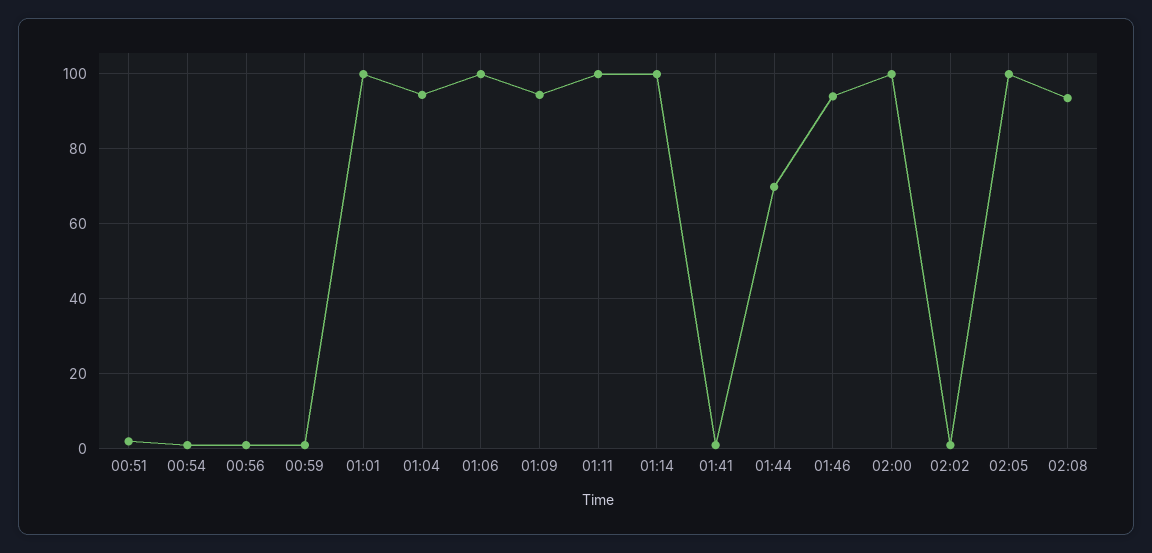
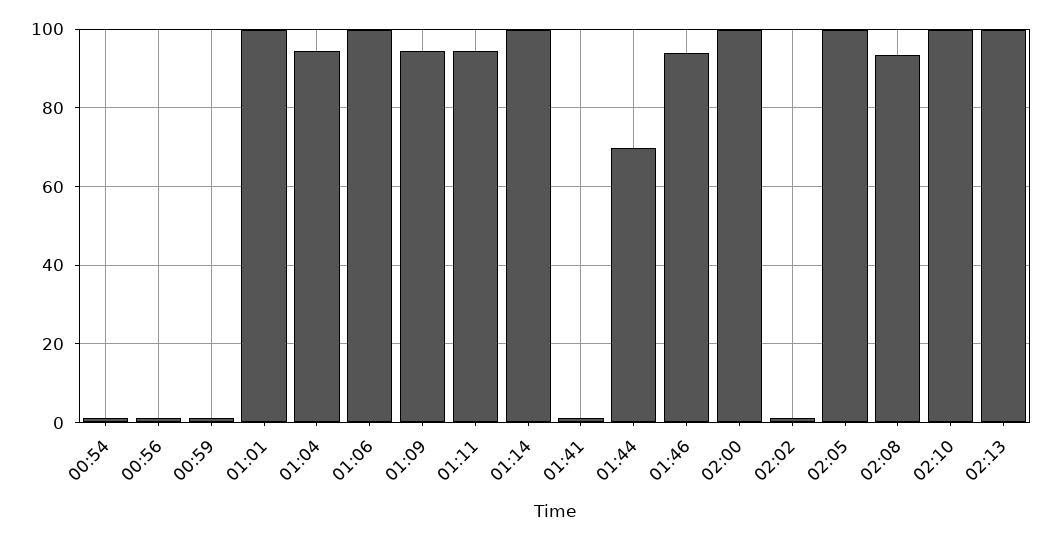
00:51: 2 -> none
01:11: 100 -> 94
02:10: none -> 100
02:13: none -> 100

